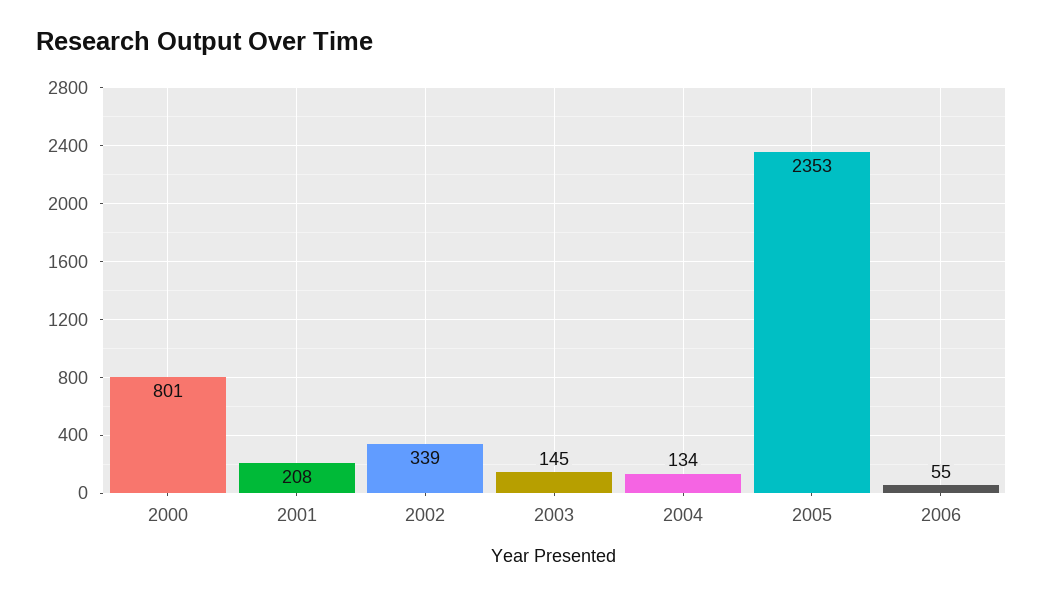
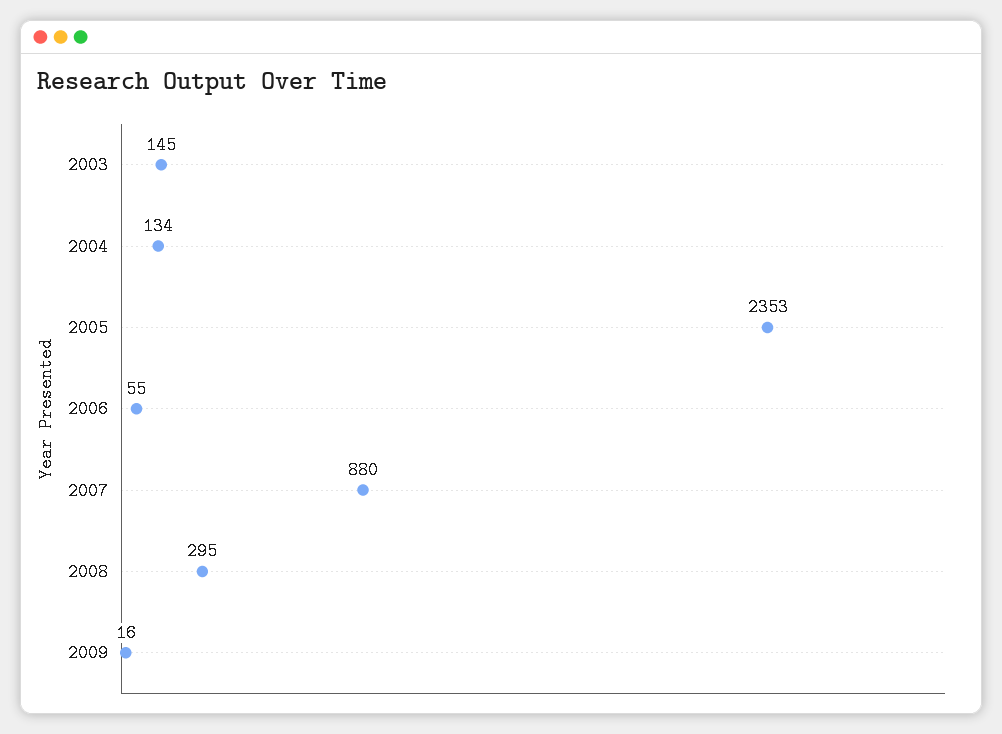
2000: 801 -> none
2001: 208 -> none
2002: 339 -> none
2007: none -> 880
2008: none -> 295
2009: none -> 16

